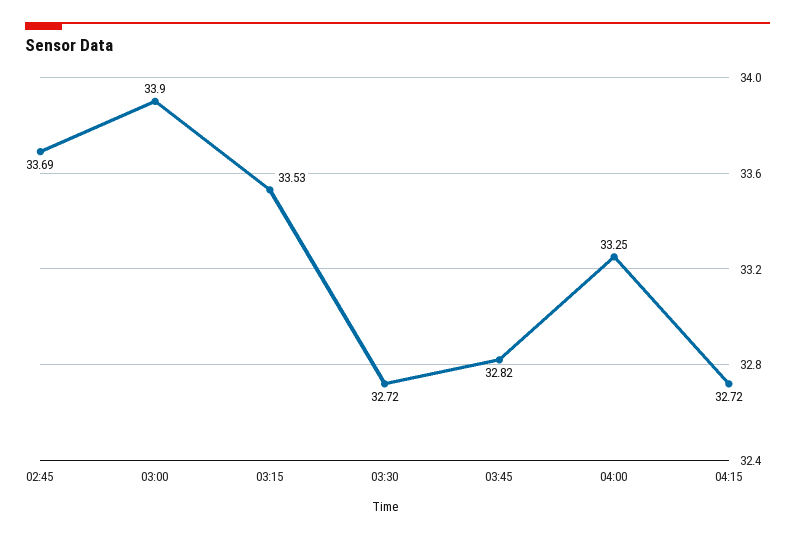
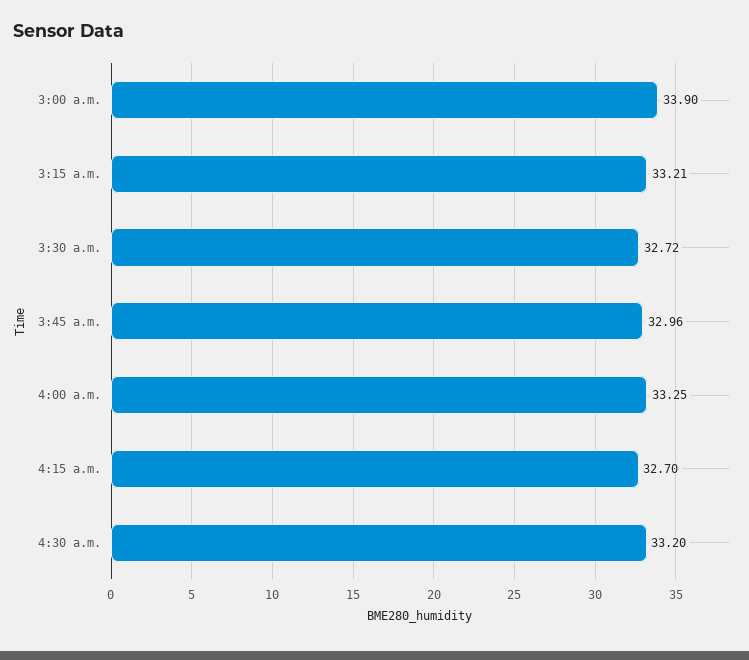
02:45: 33.69 -> none
03:15: 33.53 -> 33.21
03:45: 32.82 -> 32.96
04:15: 32.72 -> 32.7
4:30 a.m.: none -> 33.2

